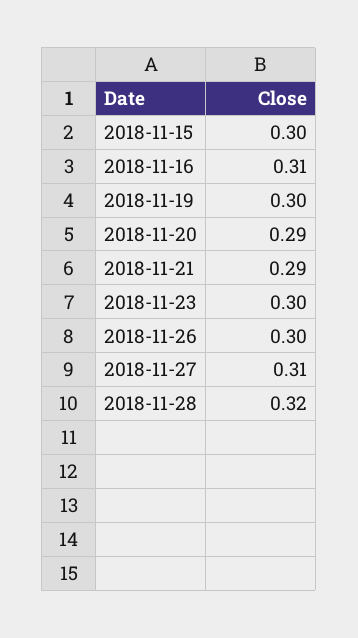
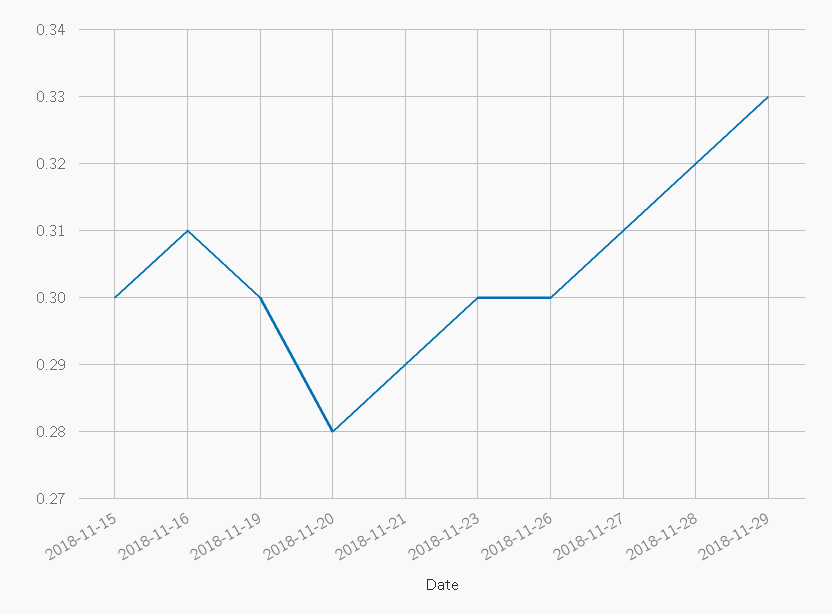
2018-11-20: 0.29 -> 0.28
2018-11-29: none -> 0.33

